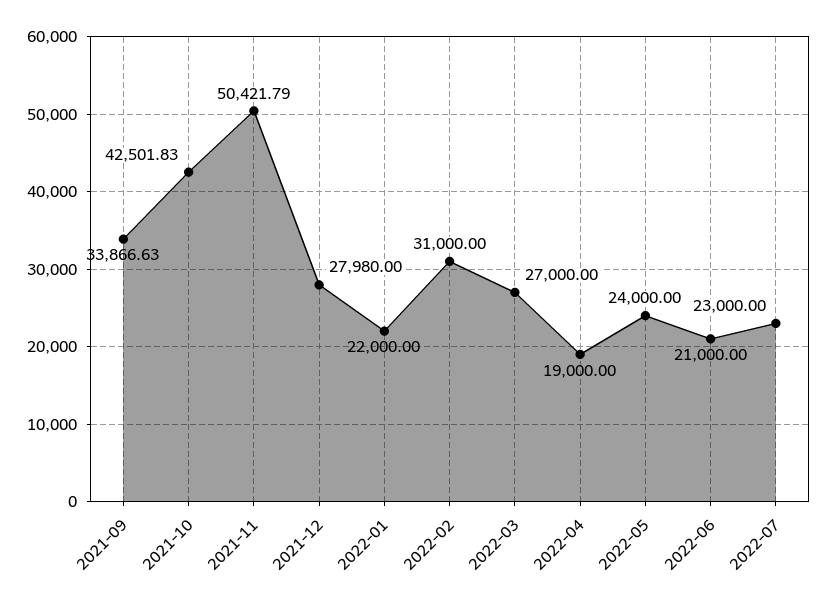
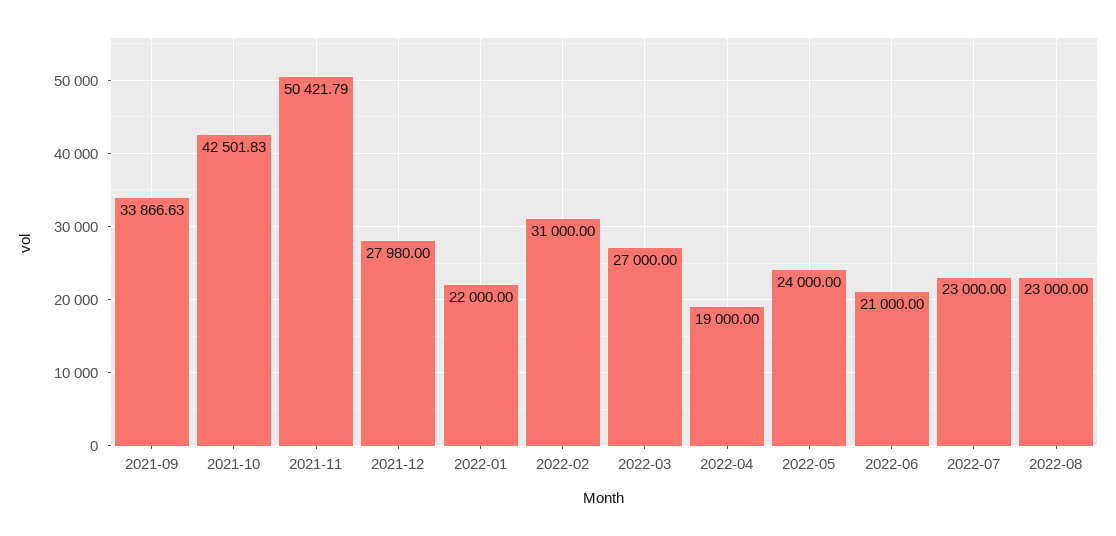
2022-08: none -> 23000

